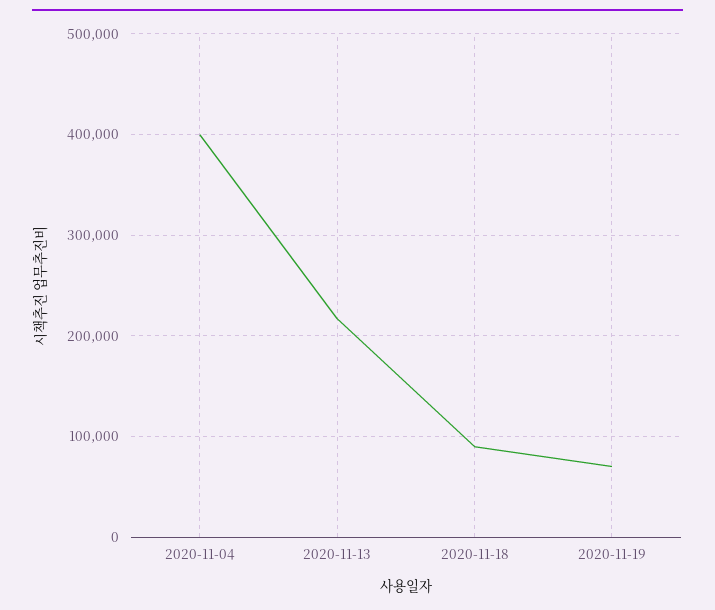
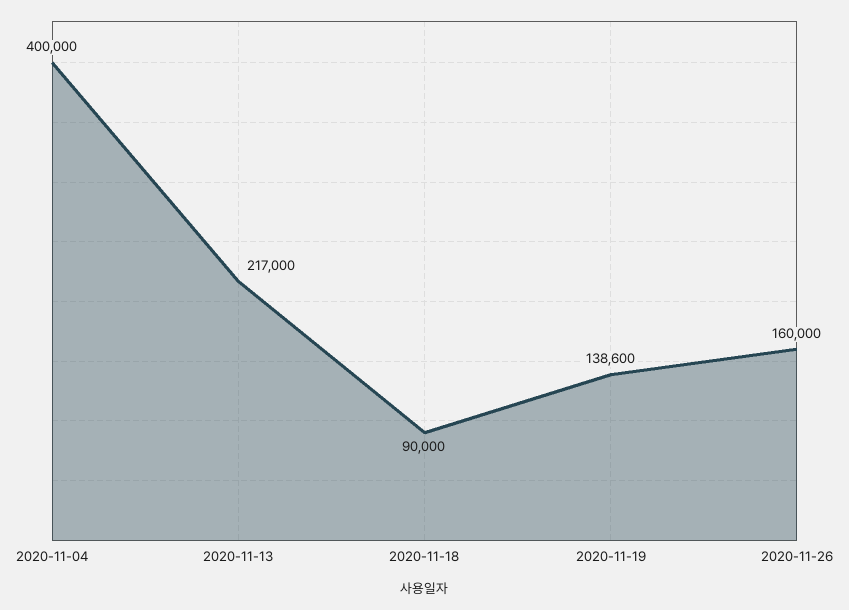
2020-11-19: 70000 -> 138600
2020-11-26: none -> 160000

